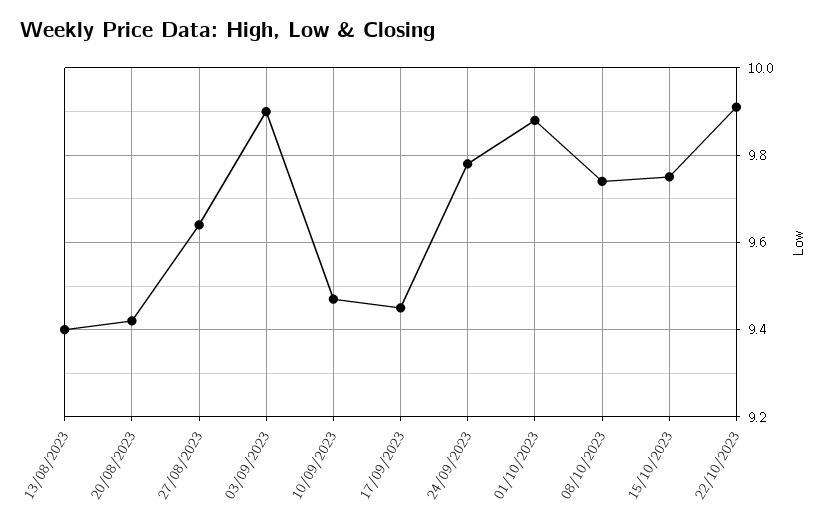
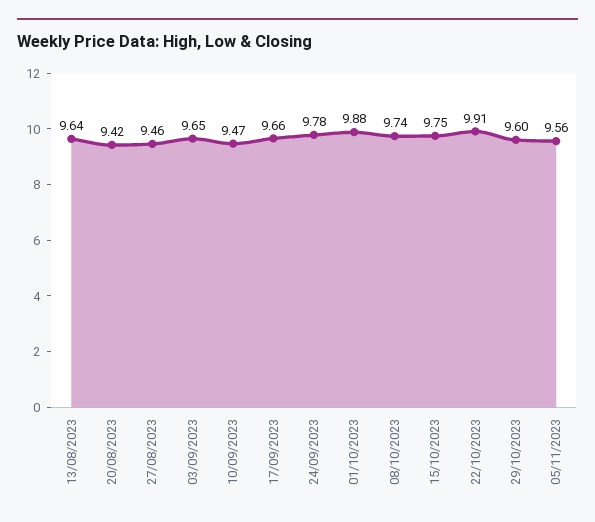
13/08/2023: 9.4 -> 9.64
27/08/2023: 9.65 -> 9.46
03/09/2023: 9.9 -> 9.65
17/09/2023: 9.45 -> 9.66
29/10/2023: none -> 9.6
05/11/2023: none -> 9.56

